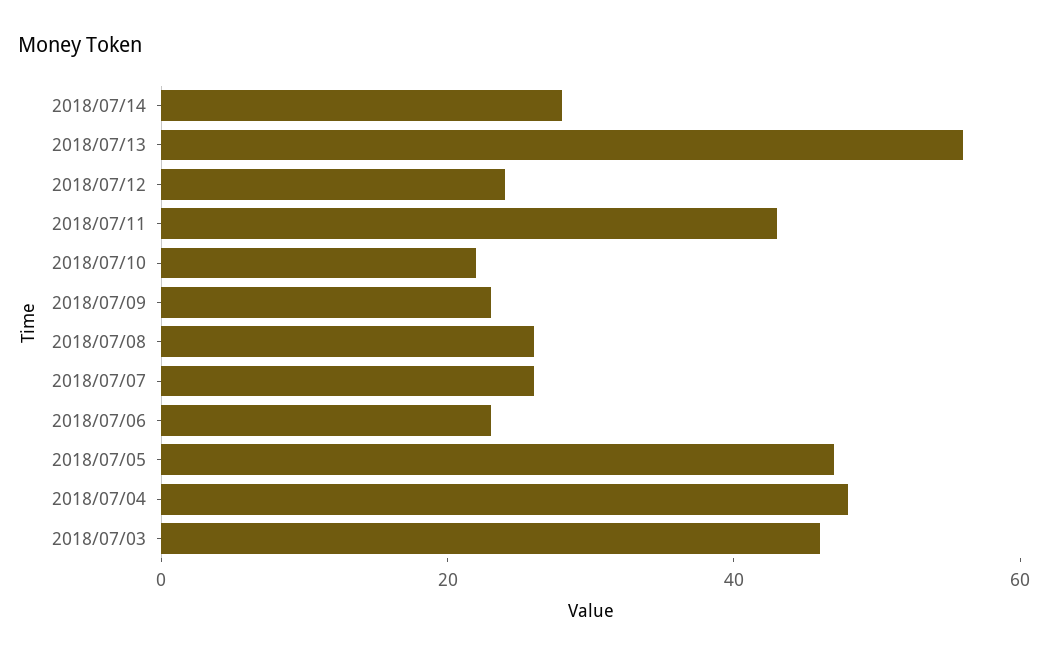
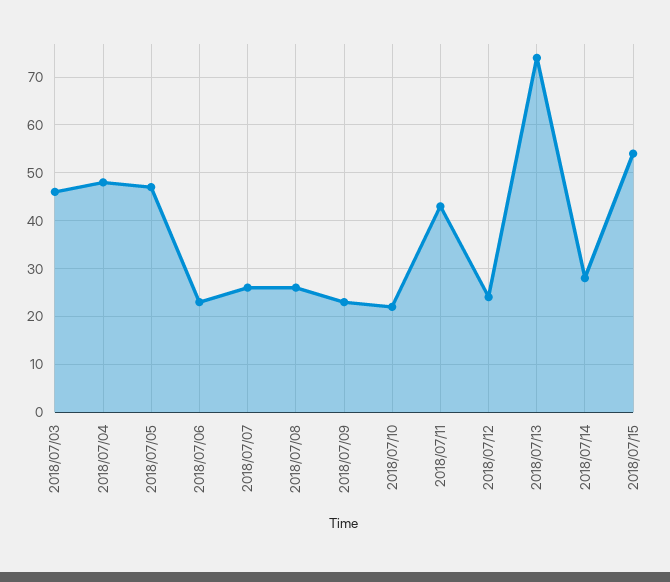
2018/07/13: 55 -> 75
2018/07/15: none -> 55

